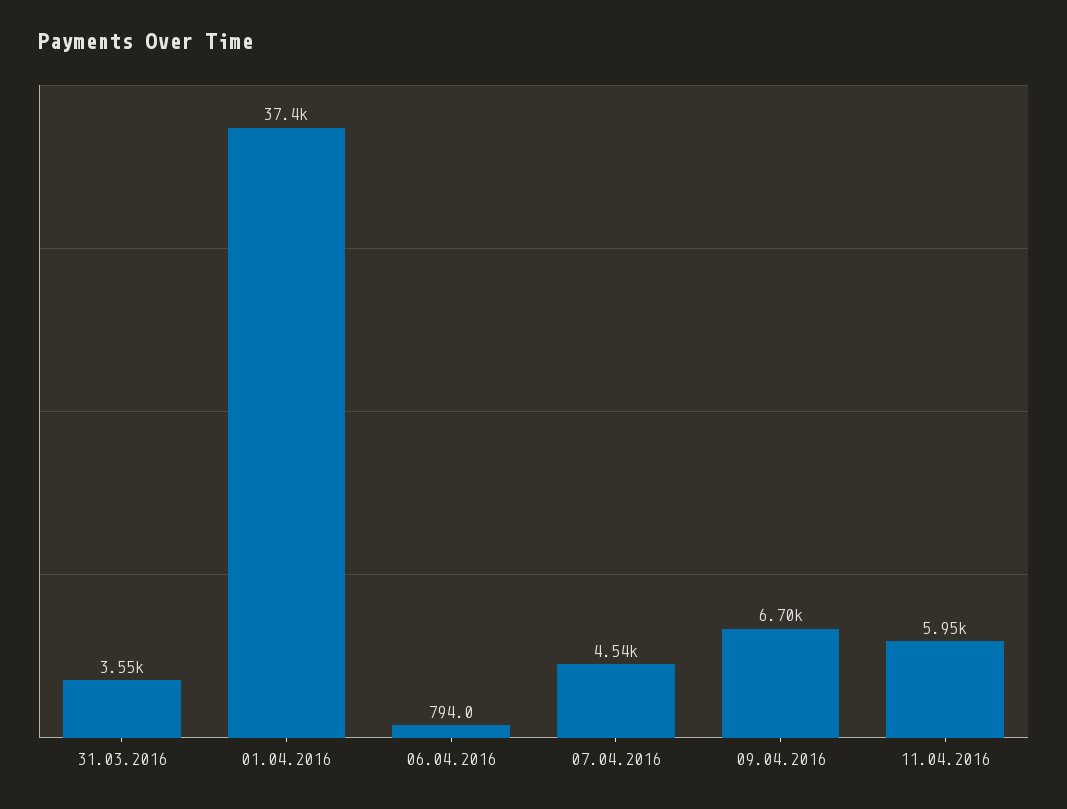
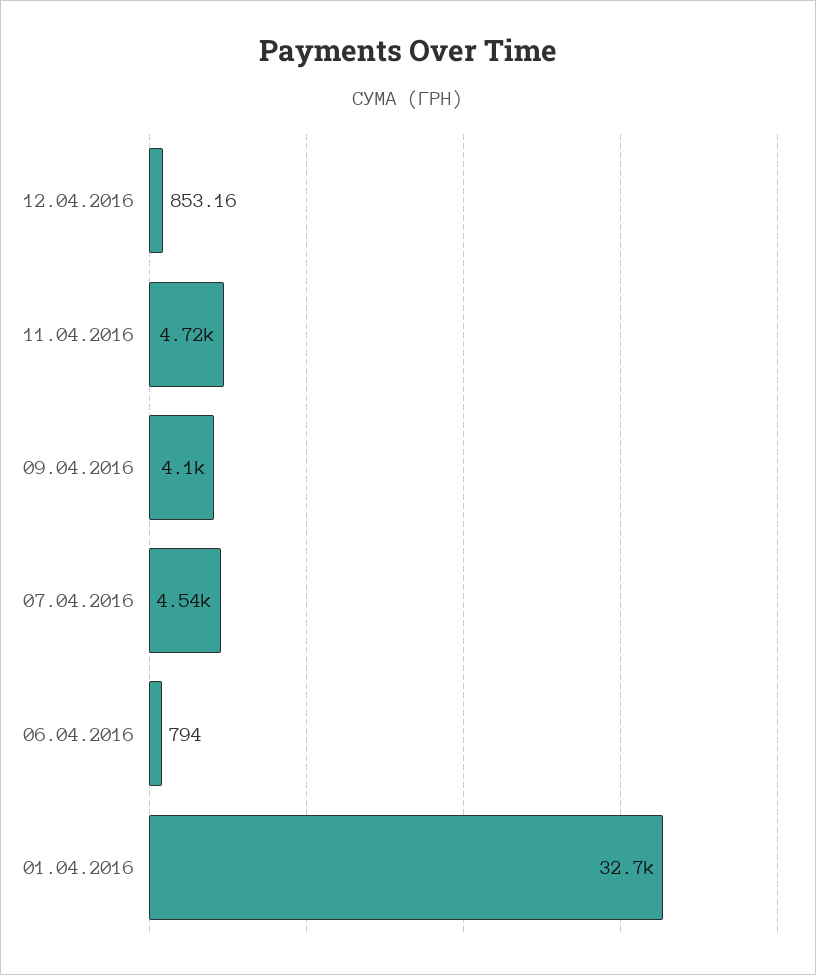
31.03.2016: 3550 -> none
01.04.2016: 37400 -> 32700
09.04.2016: 6700 -> 4100
11.04.2016: 5950 -> 4720
12.04.2016: none -> 853.16

